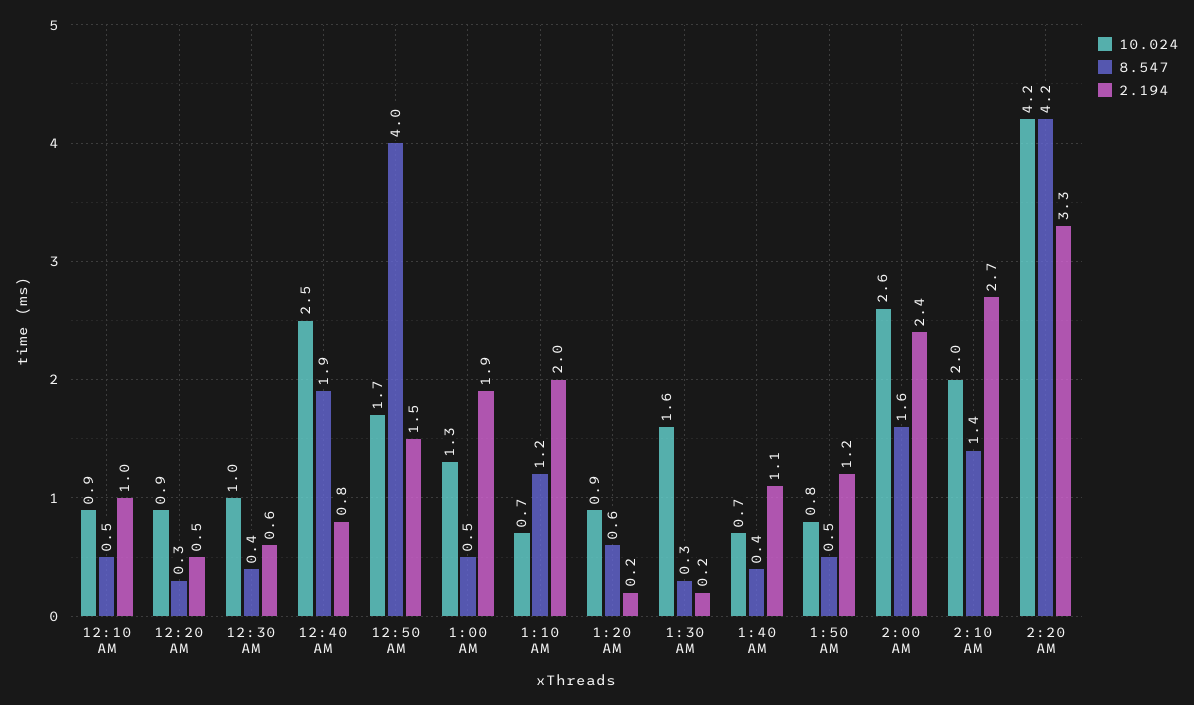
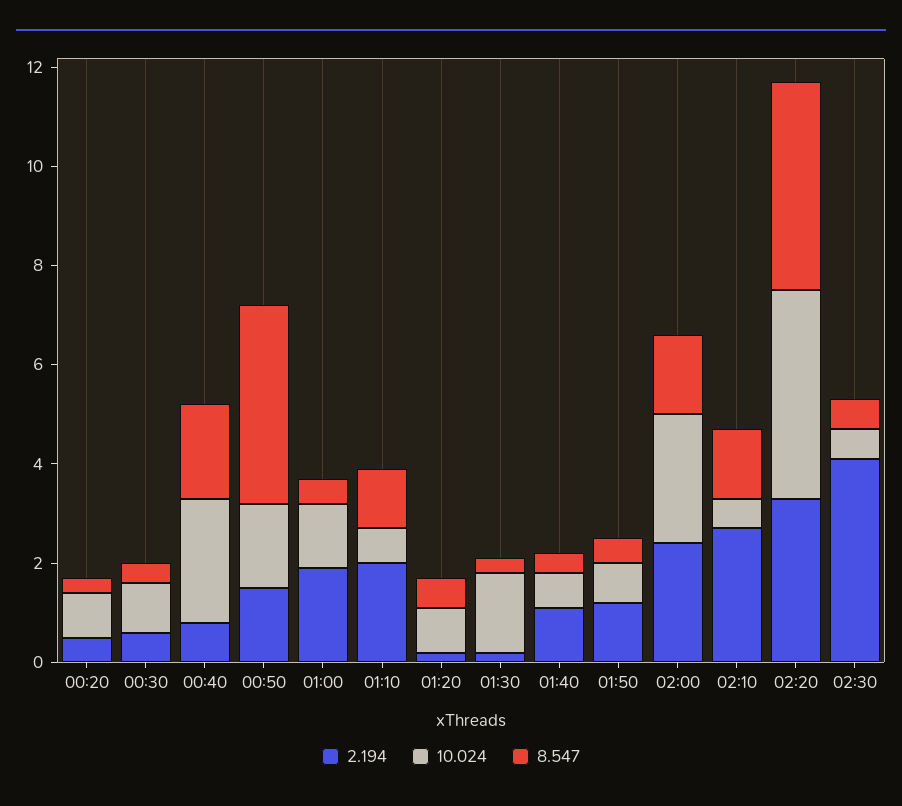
10.024, 12:10 AM: 0.9 -> none
8.547, 12:10 AM: 0.5 -> none
2.194, 12:10 AM: 1 -> none
10.024, 2:10 AM: 2 -> 0.5
2.194, 02:30: none -> 4
10.024, 02:30: none -> 0.5
8.547, 02:30: none -> 0.5

